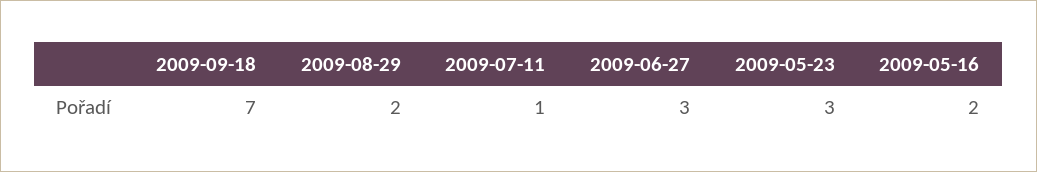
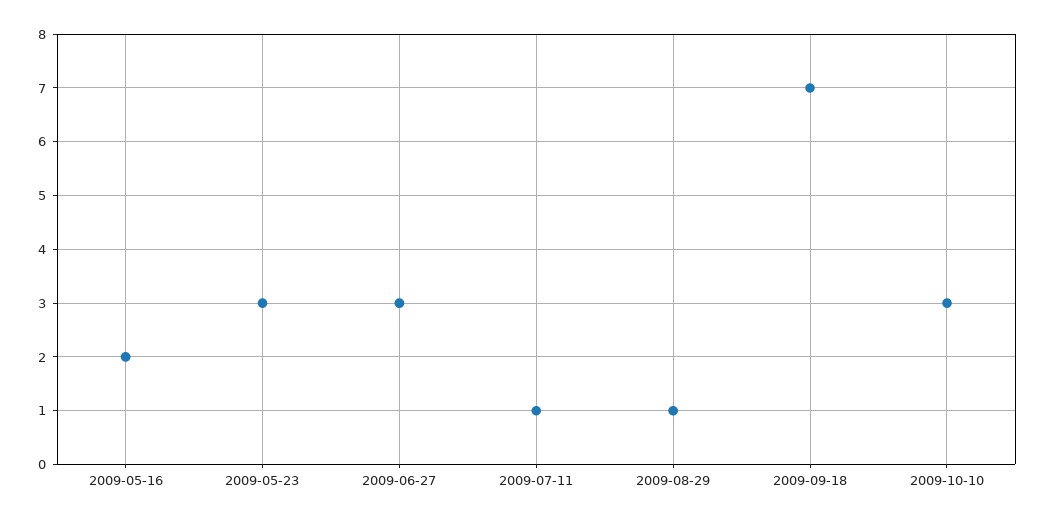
2009-08-29: 2 -> 1
2009-10-10: none -> 3

